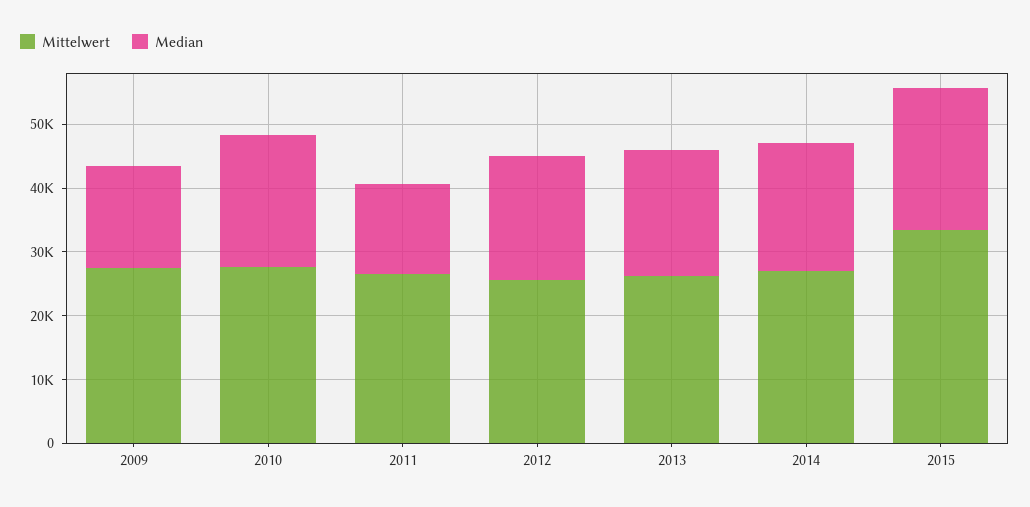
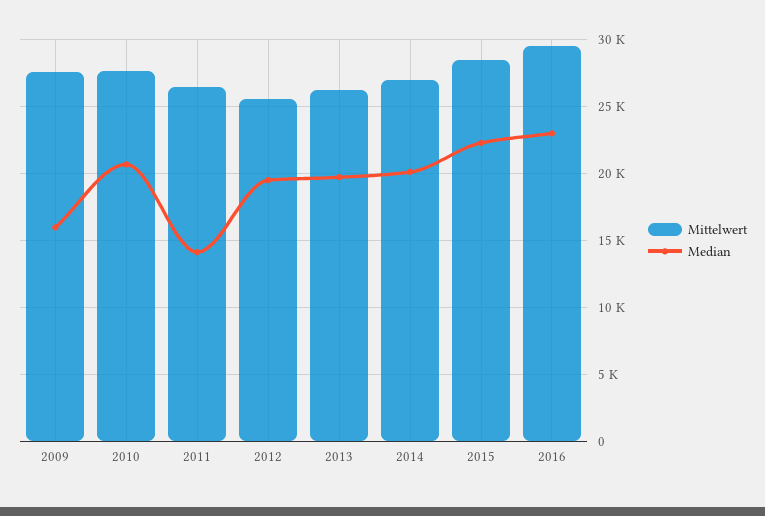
Mittelwert, 2015: 34000 -> 28500
Mittelwert, 2016: none -> 29500
Median, 2016: none -> 23000

